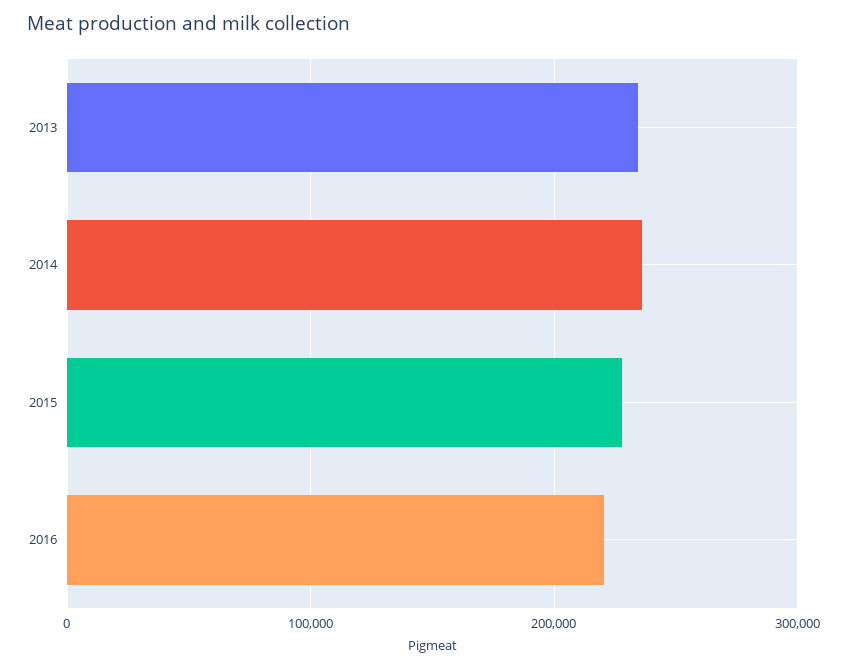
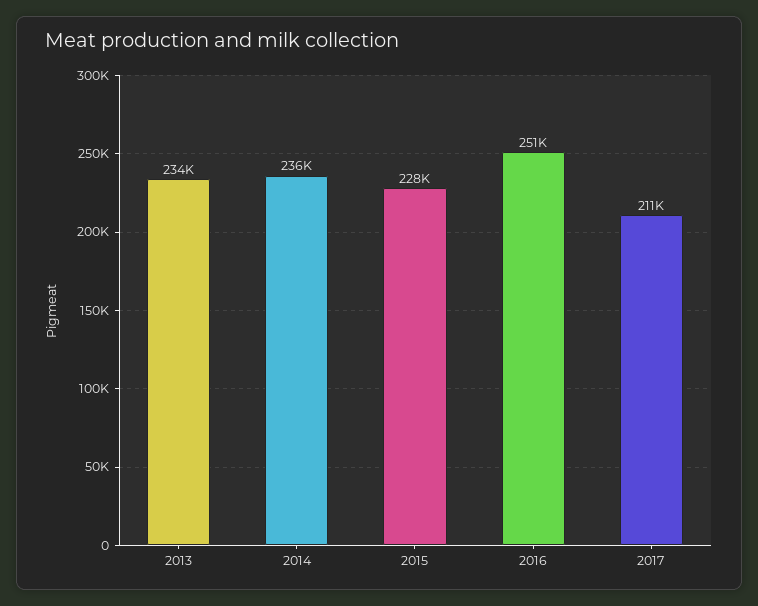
2016: 220000 -> 251000
2017: none -> 211000

